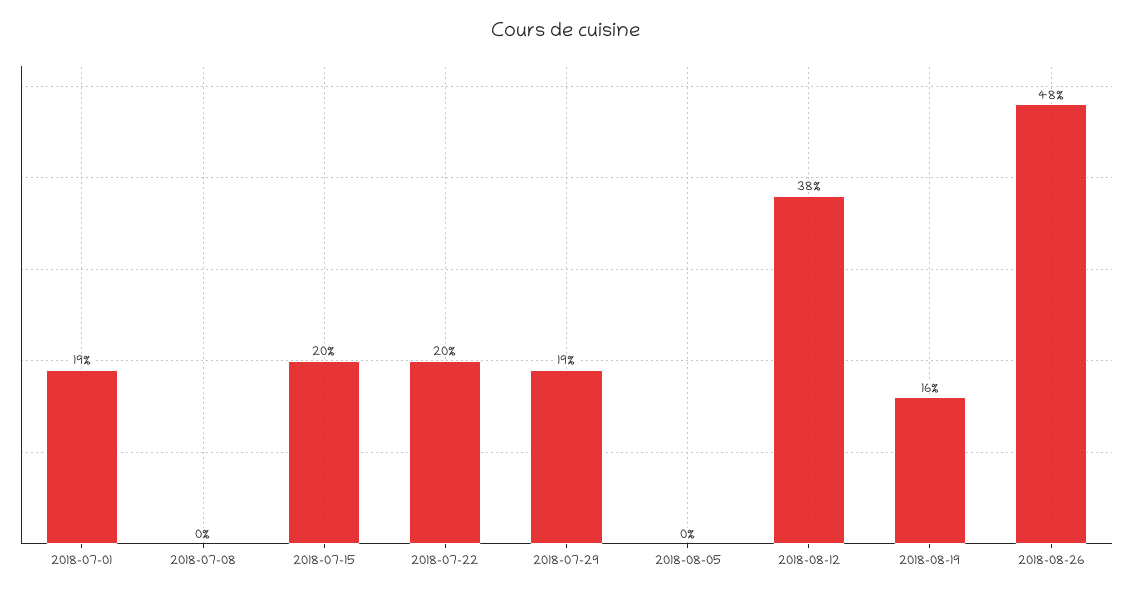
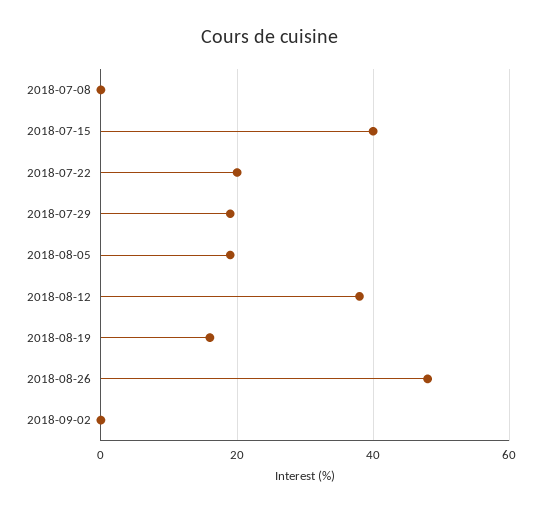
2018-07-01: 19 -> none
2018-07-15: 20 -> 40
2018-08-05: 0 -> 20
2018-09-02: none -> 0

